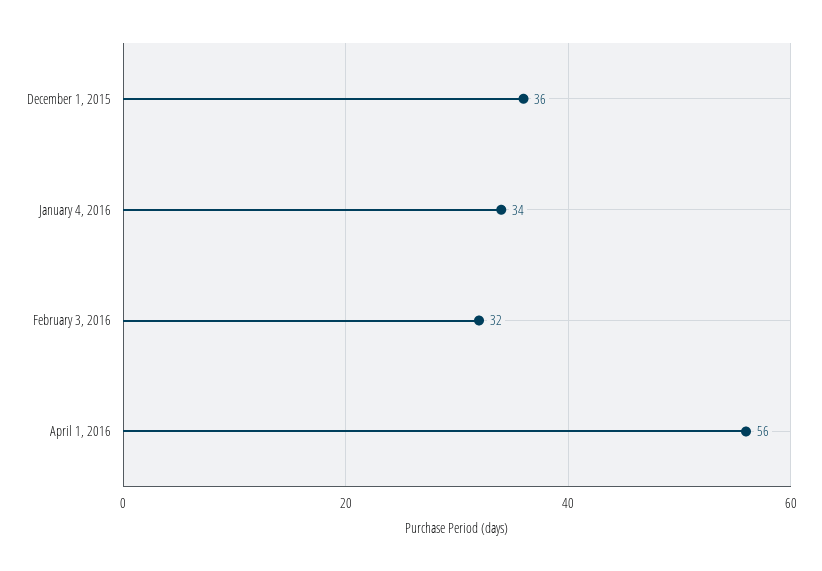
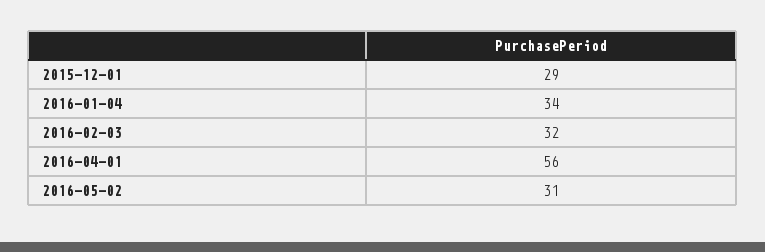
December 1, 2015: 36 -> 29
2016-05-02: none -> 31

